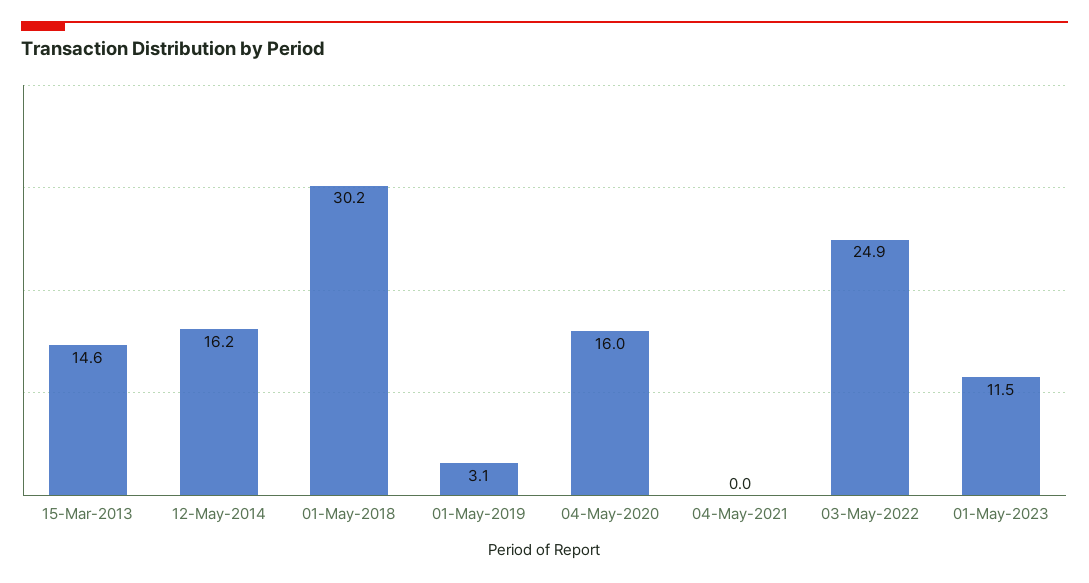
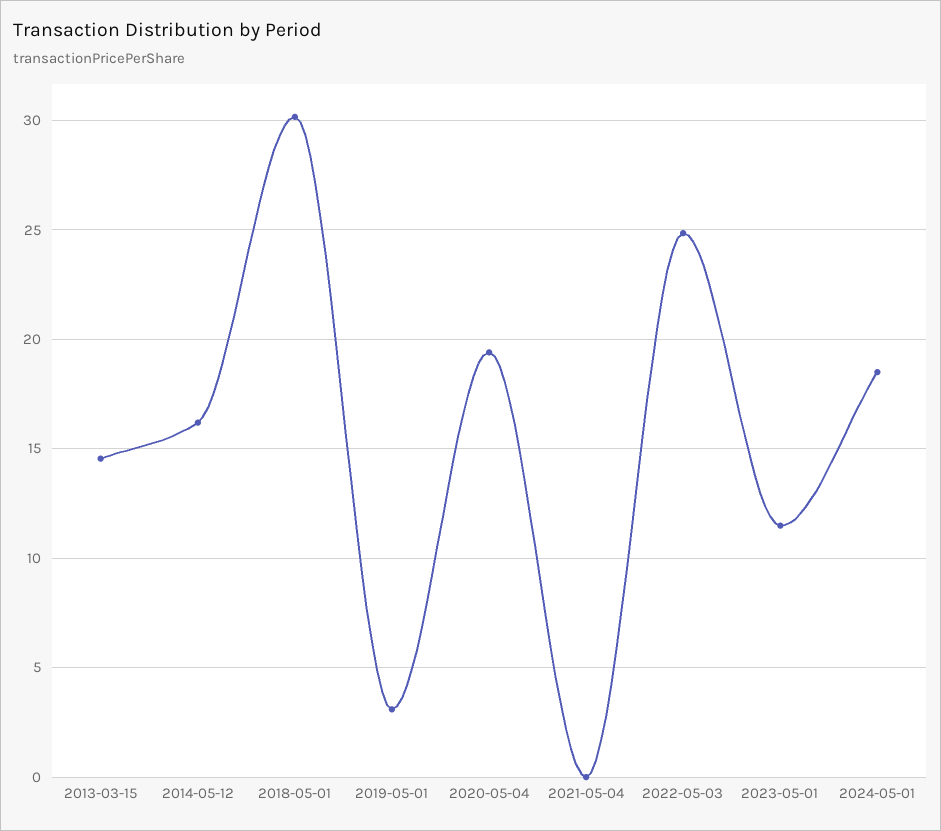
04-May-2020: 16 -> 19.5
2024-05-01: none -> 18.5

